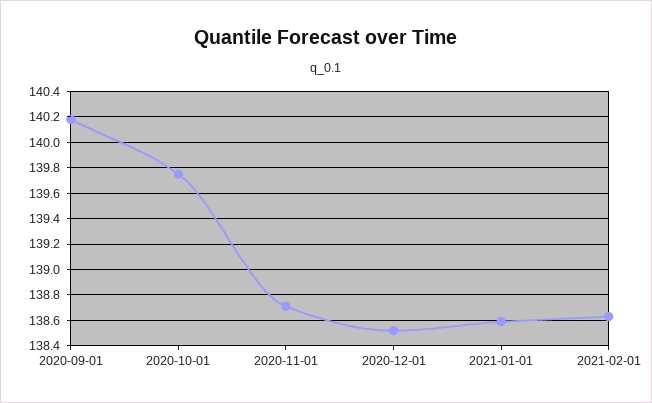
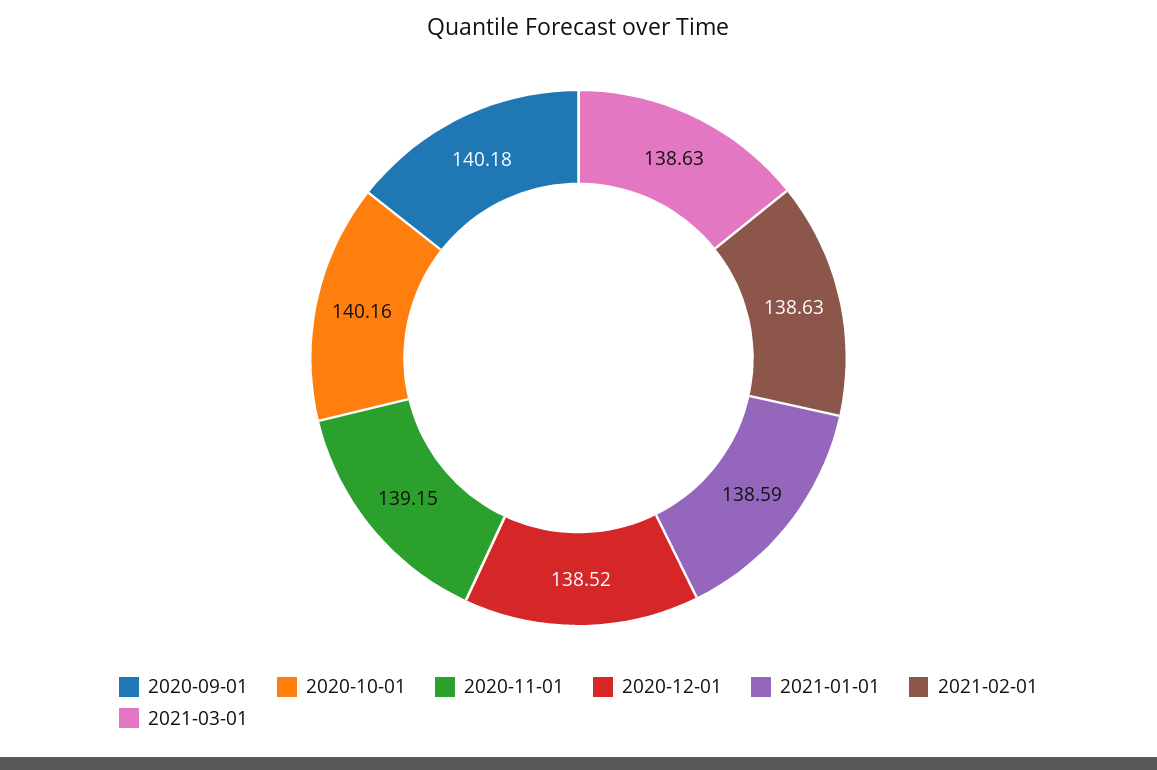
2020-10-01: 139.75 -> 140.16
2020-11-01: 138.7 -> 139.15
2021-03-01: none -> 138.63

